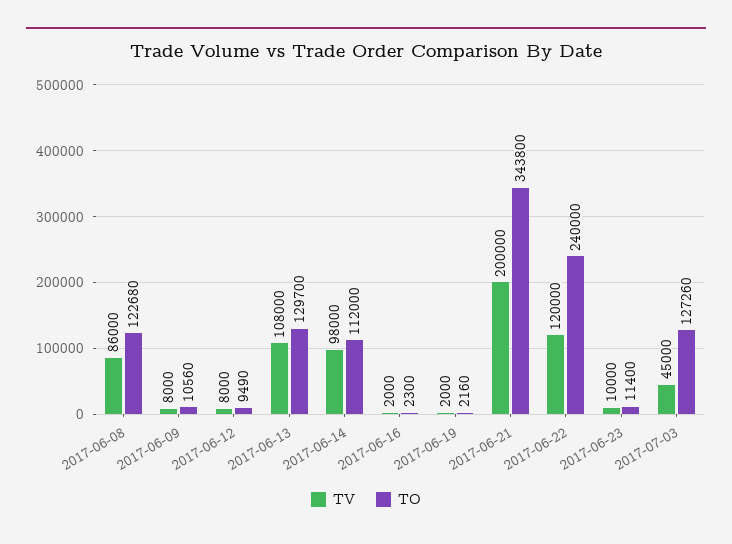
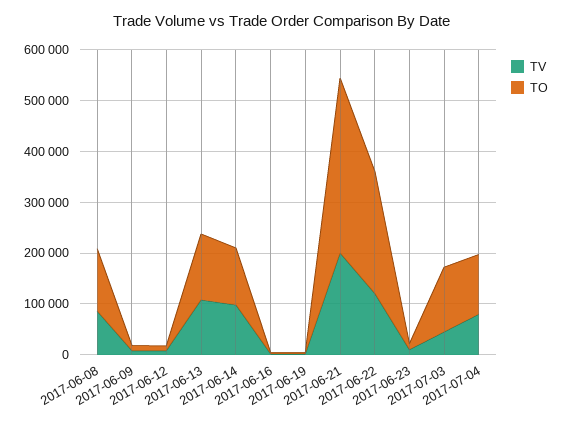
TV, 2017-07-04: none -> 80000
TO, 2017-07-04: none -> 120000

